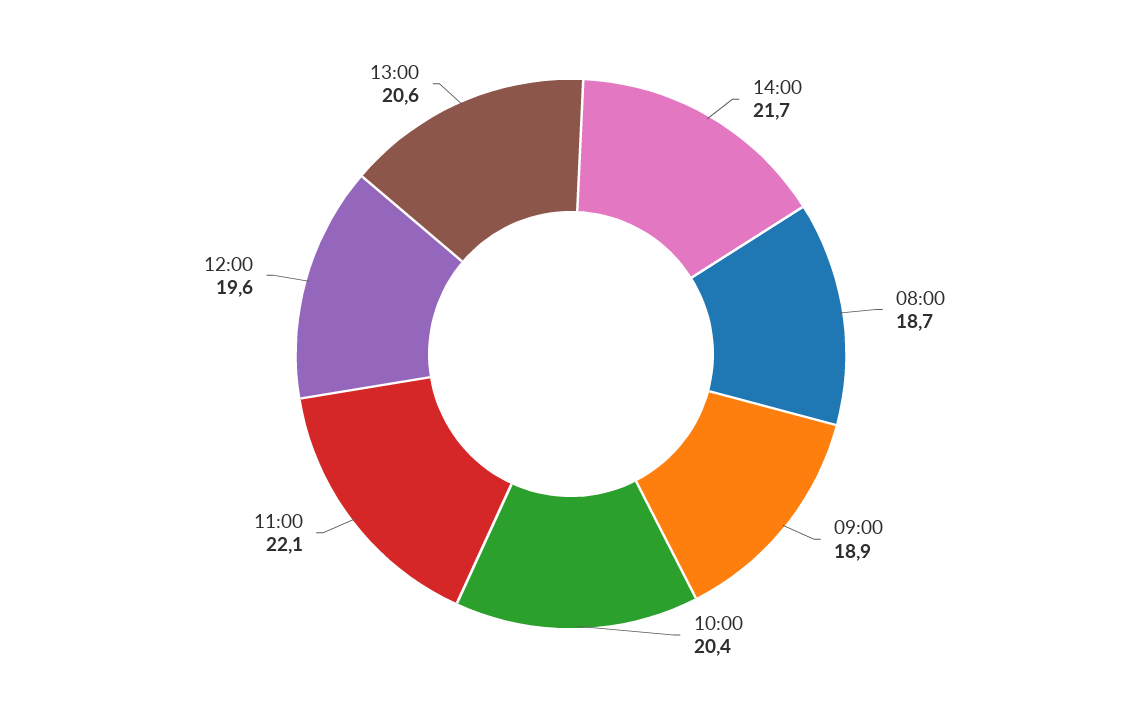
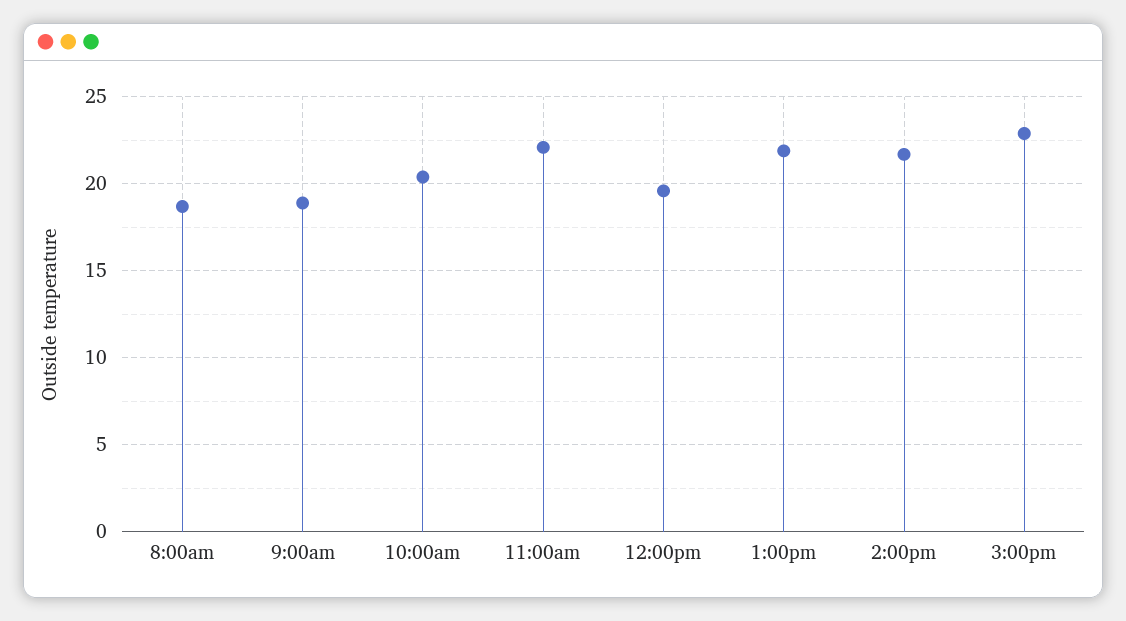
13:00: 20.6 -> 22
3:00pm: none -> 23

